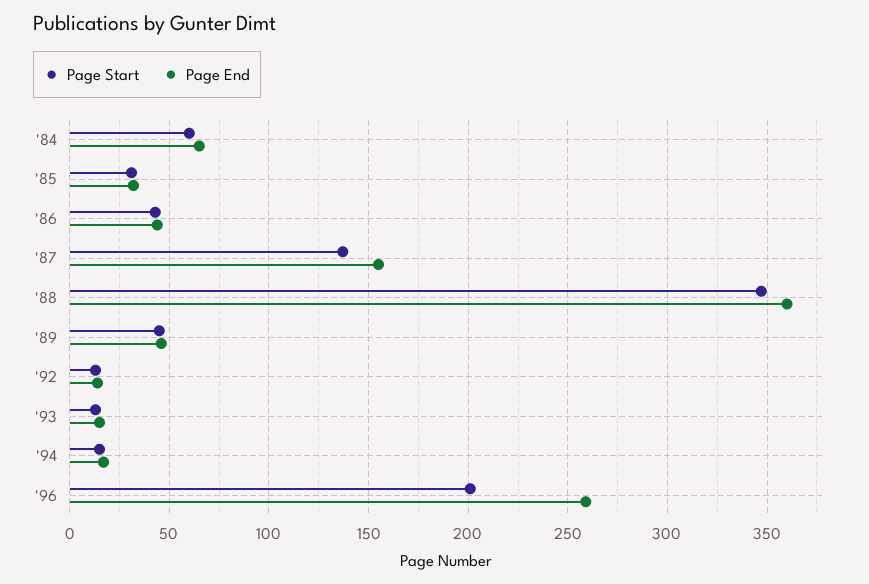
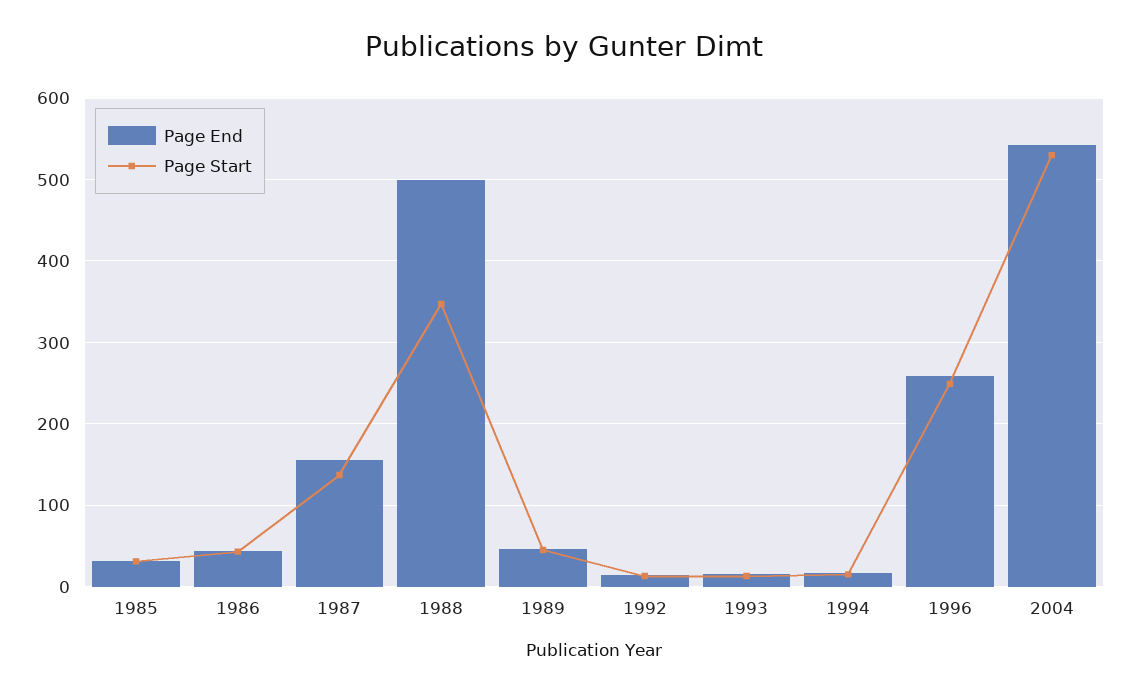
Page Start, '84: 60 -> none
Page End, '84: 65 -> none
Page End, '88: 360 -> 500
Page Start, '96: 200 -> 250
Page End, 2004: none -> 540
Page Start, 2004: none -> 530

